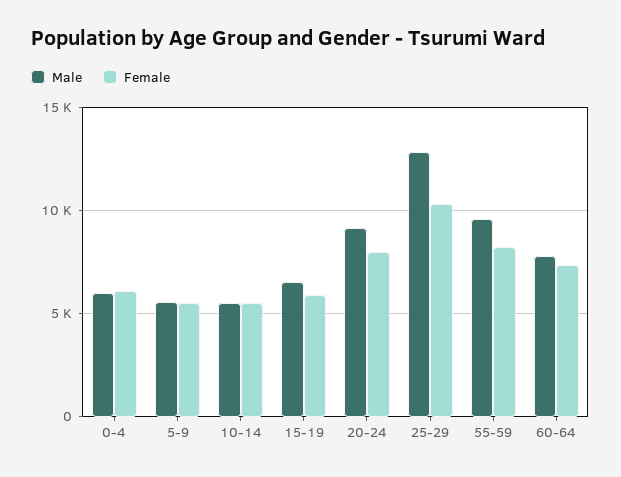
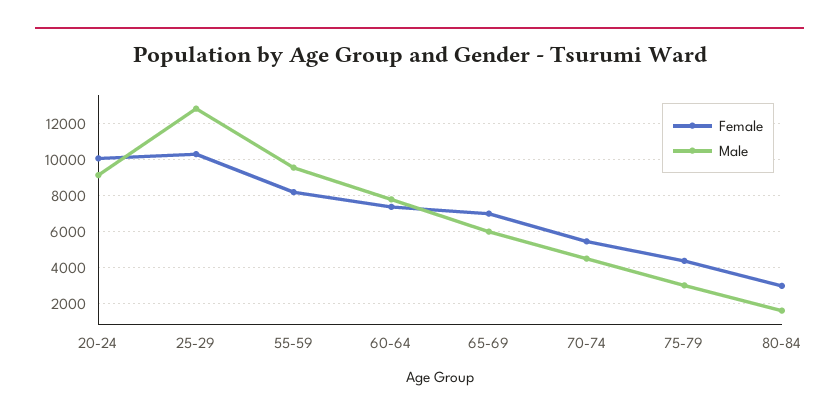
Male, 0-4: 6000 -> none
Female, 0-4: 6000 -> none
Male, 5-9: 5500 -> none
Female, 5-9: 5500 -> none
Male, 10-14: 5500 -> none
Female, 10-14: 5500 -> none
Male, 15-19: 6500 -> none
Female, 15-19: 6000 -> none
Female, 20-24: 8000 -> 10000
Female, 65-69: none -> 7000
Male, 65-69: none -> 6000
Female, 70-74: none -> 5500
Male, 70-74: none -> 4500
Female, 75-79: none -> 4500
Male, 75-79: none -> 3000
Female, 80-84: none -> 3000
Male, 80-84: none -> 1500

